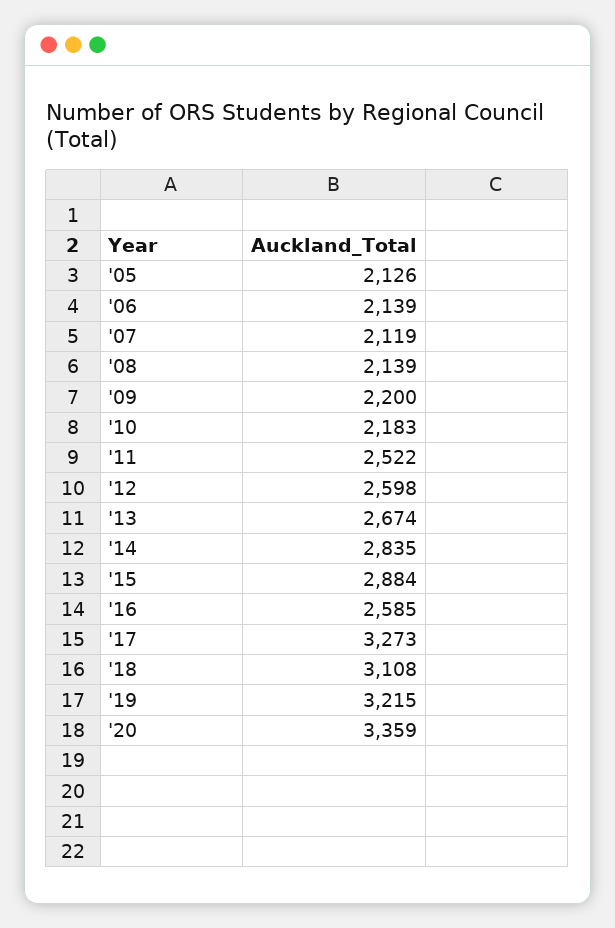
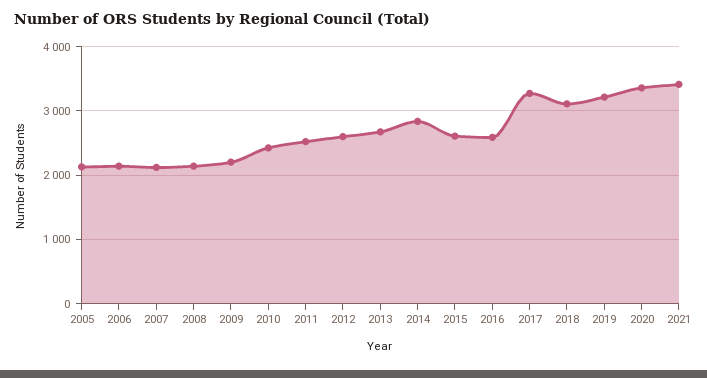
'10: 2183 -> 2400
'15: 2884 -> 2600
2021: none -> 3400

